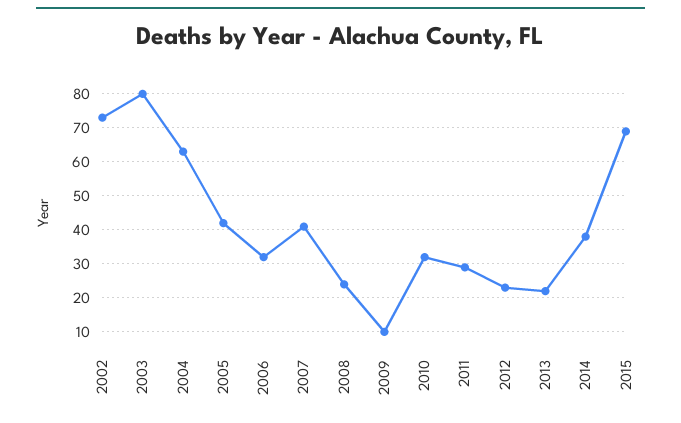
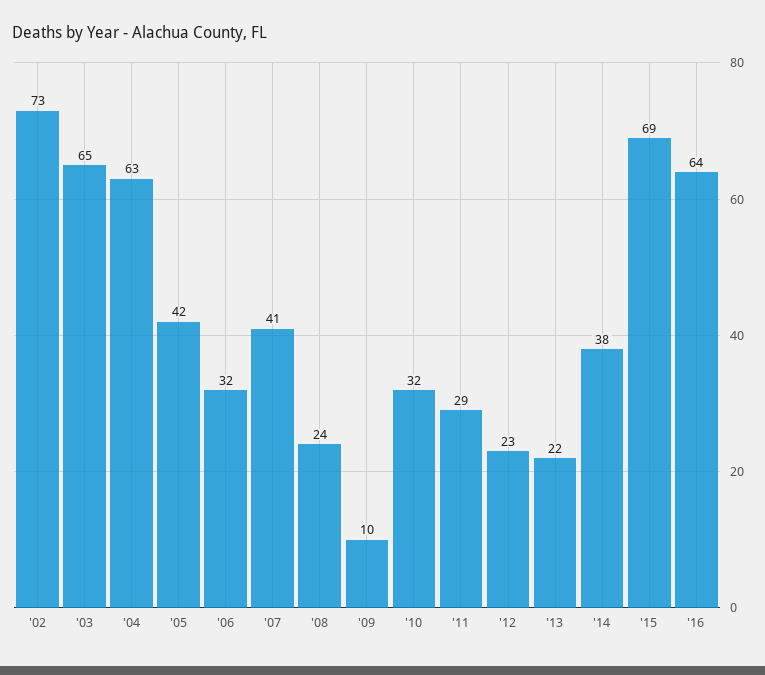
2003: 80 -> 65
'16: none -> 64

